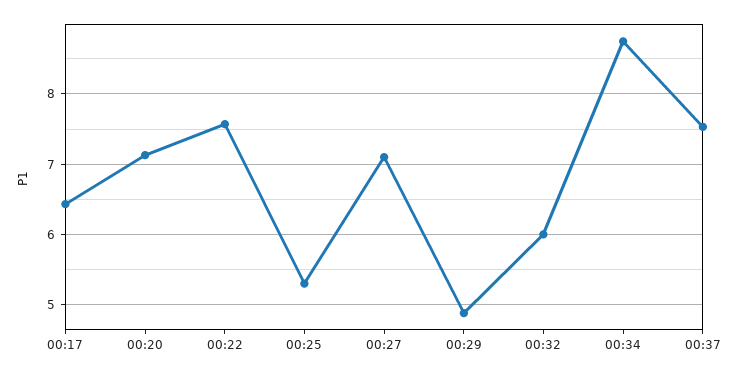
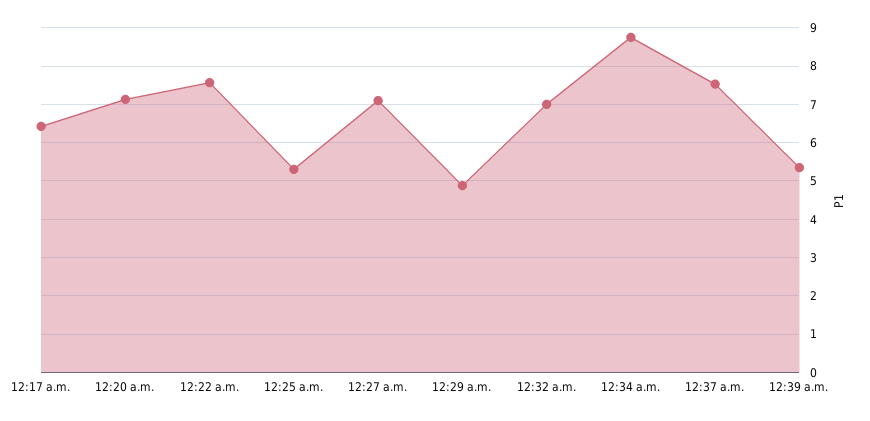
00:32: 6 -> 7
12:39 a.m.: none -> 5.4

